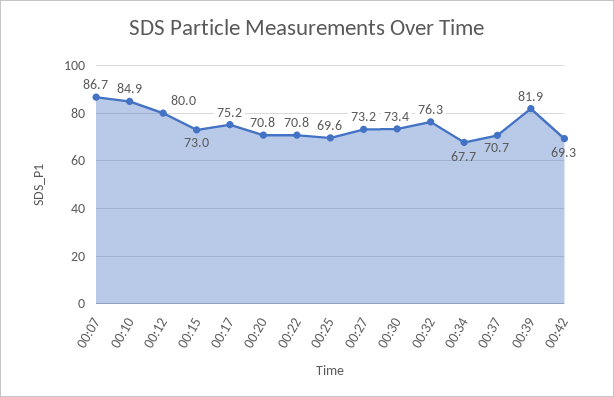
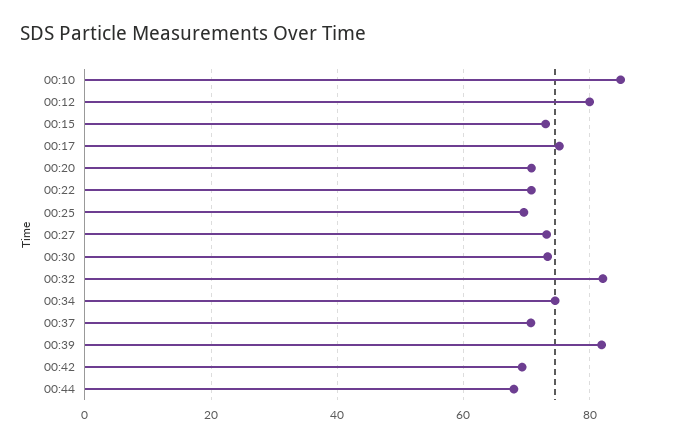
00:07: 86.7 -> none
00:32: 76.3 -> 82
00:34: 67.7 -> 74
00:44: none -> 68

